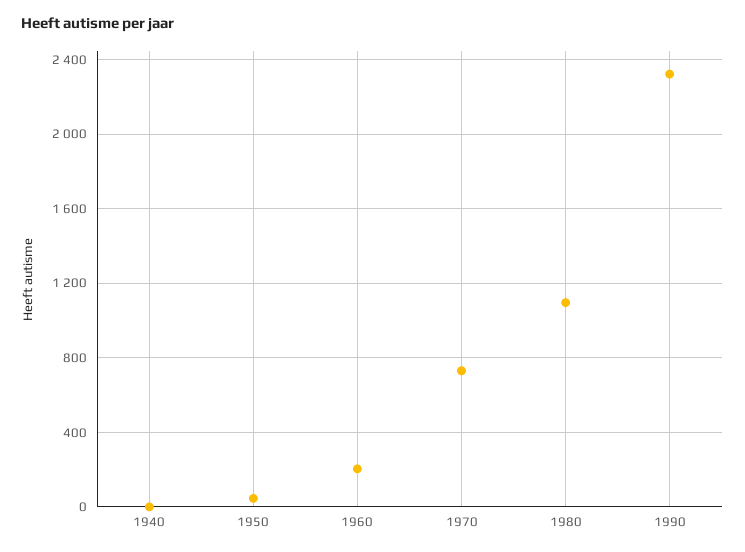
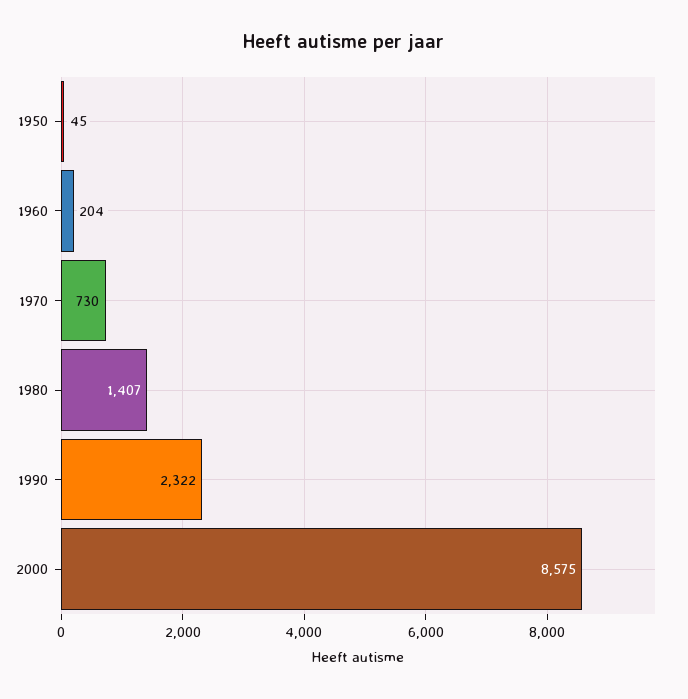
1940: 0 -> none
1980: 1100 -> 1407
2000: none -> 8575

